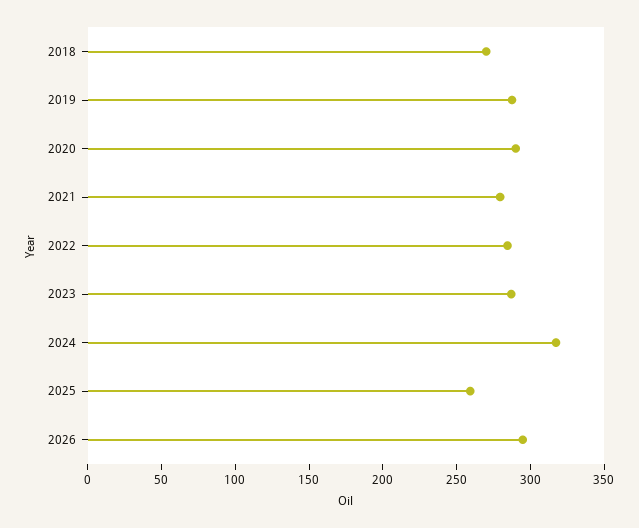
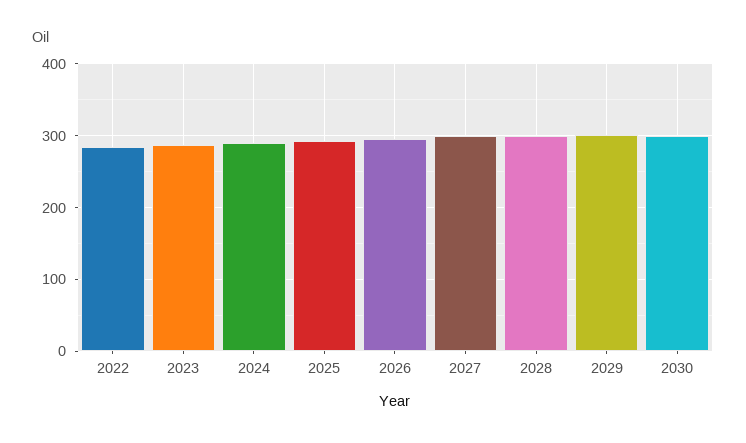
2018: 270 -> none
2019: 290 -> none
2020: 290 -> none
2021: 280 -> none
2024: 320 -> 290
2025: 260 -> 290
2027: none -> 300
2028: none -> 300
2029: none -> 300
2030: none -> 300

